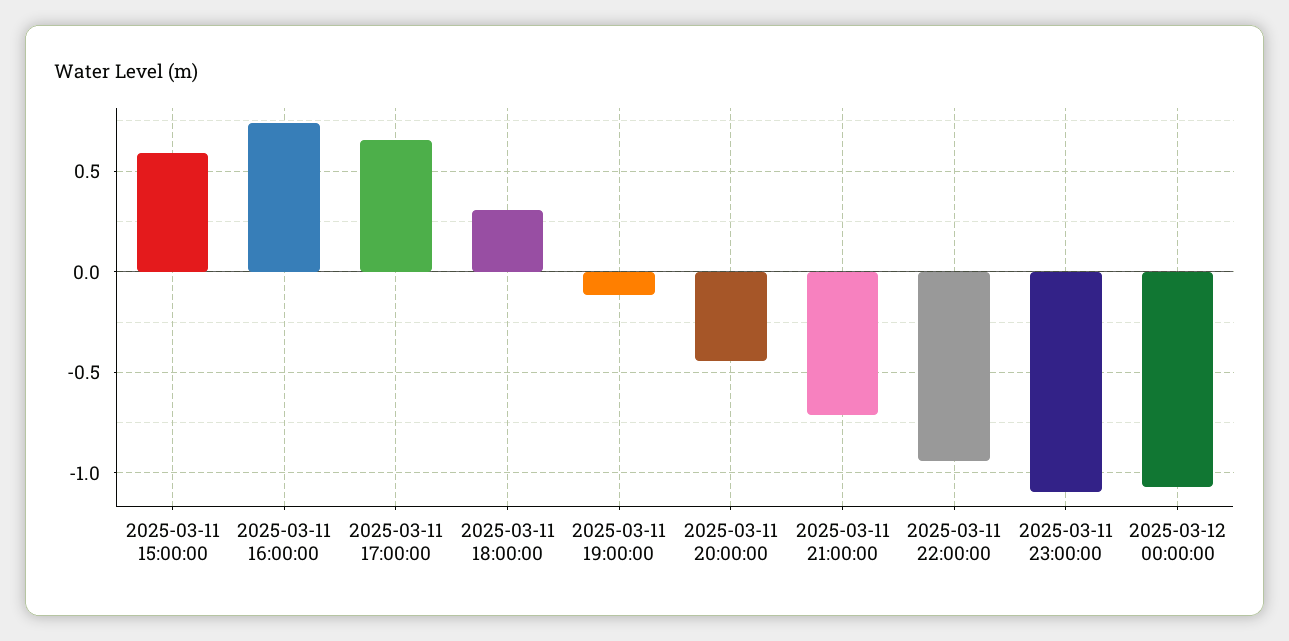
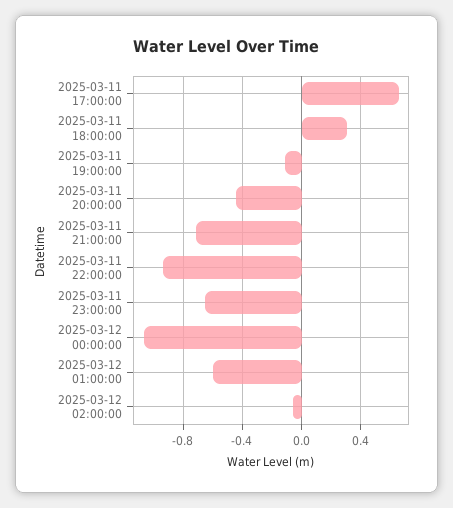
2025-03-11 15:00:00: 0.6 -> none
2025-03-11 16:00:00: 0.75 -> none
2025-03-11 23:00:00: -1.1 -> -0.65
2025-03-12 01:00:00: none -> -0.6
2025-03-12 02:00:00: none -> -0.05

